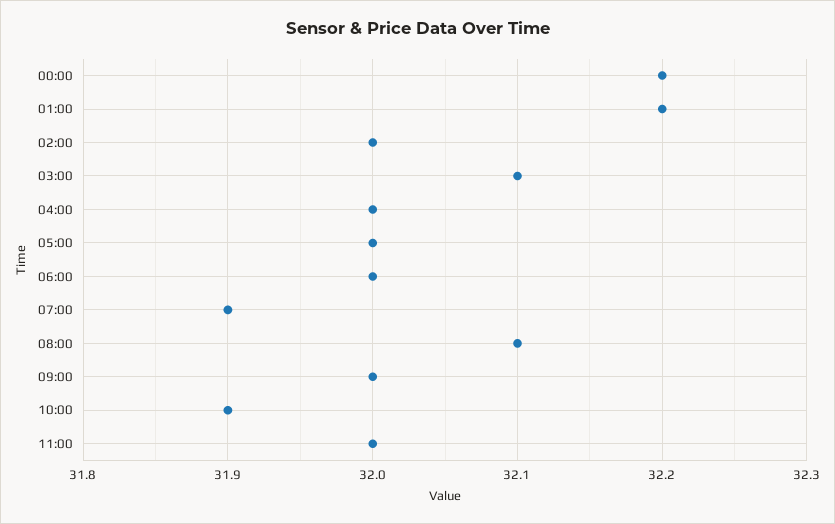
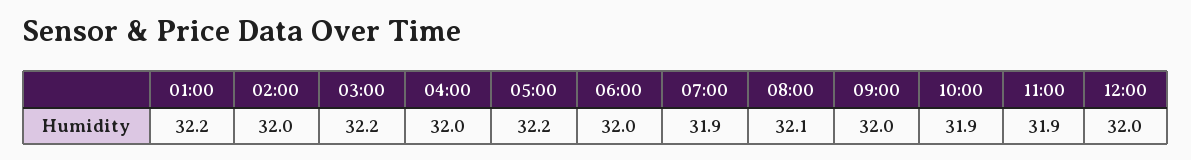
00:00: 32.2 -> none
03:00: 32.1 -> 32.2
05:00: 32 -> 32.2
11:00: 32 -> 31.9
12:00: none -> 32

